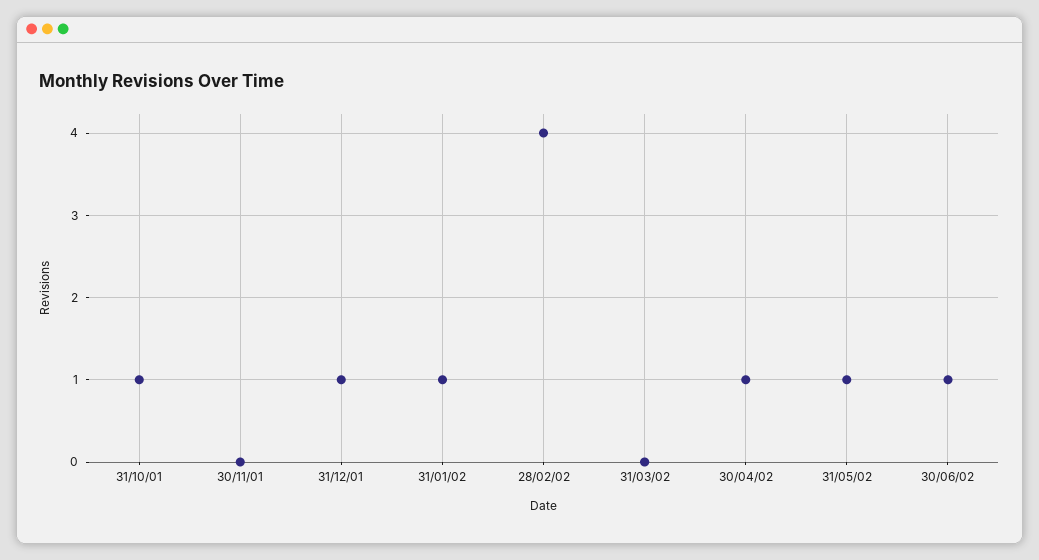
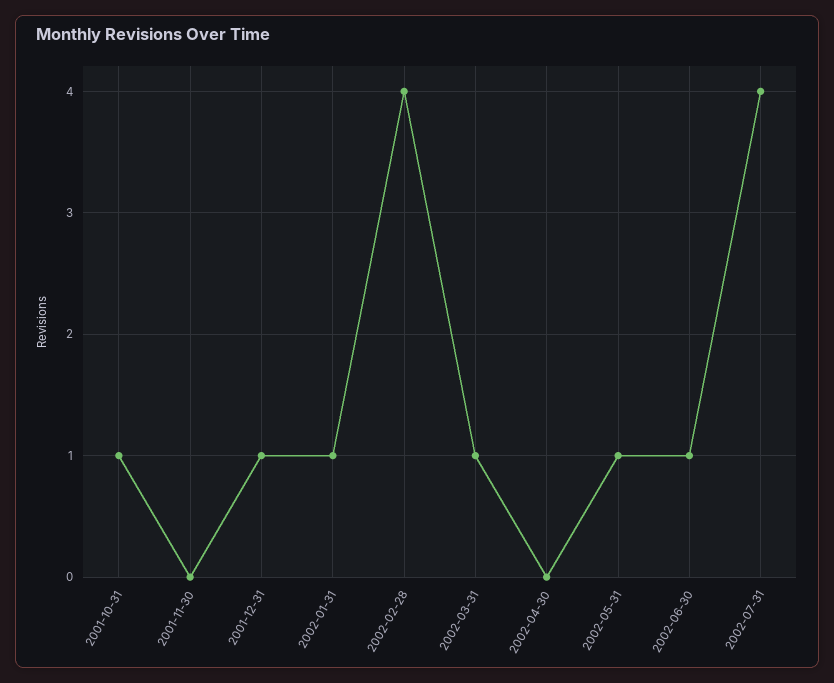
31/03/02: 0 -> 1
30/04/02: 1 -> 0
2002-07-31: none -> 4

